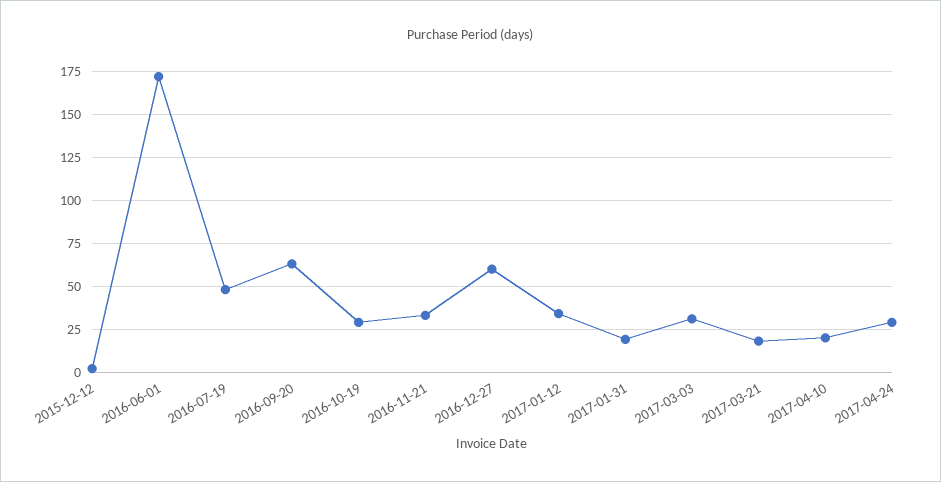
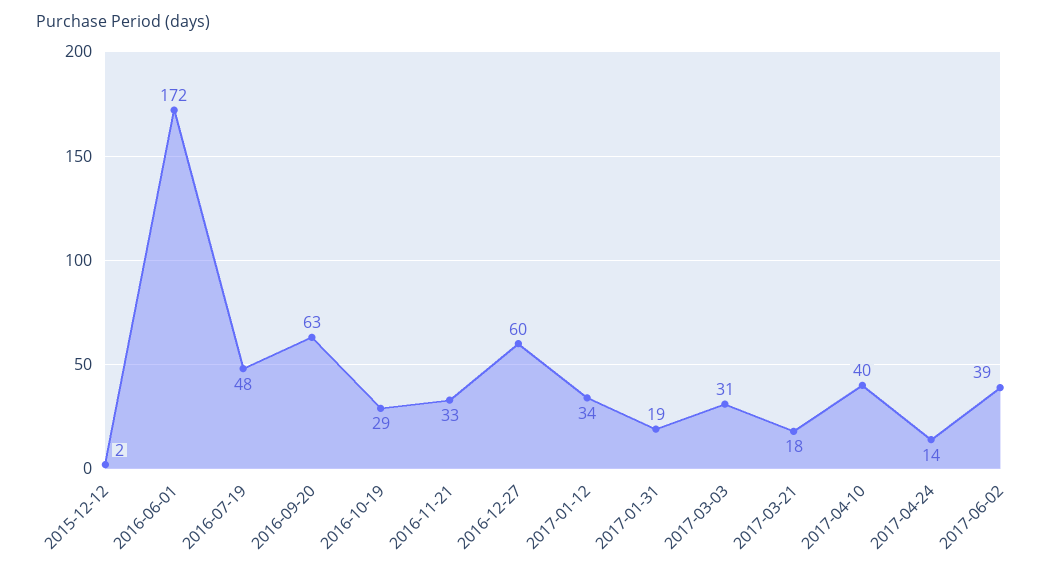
2017-04-10: 20 -> 40
2017-04-24: 30 -> 14
2017-06-02: none -> 39

